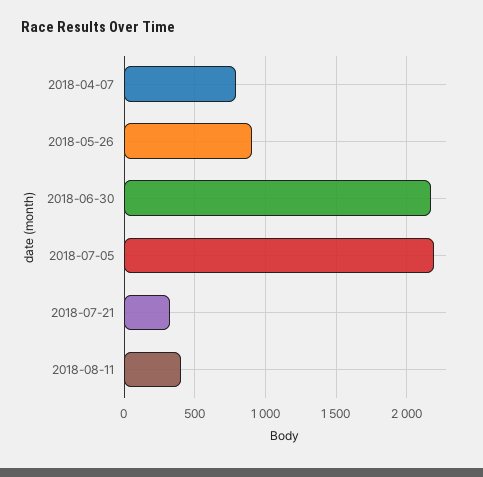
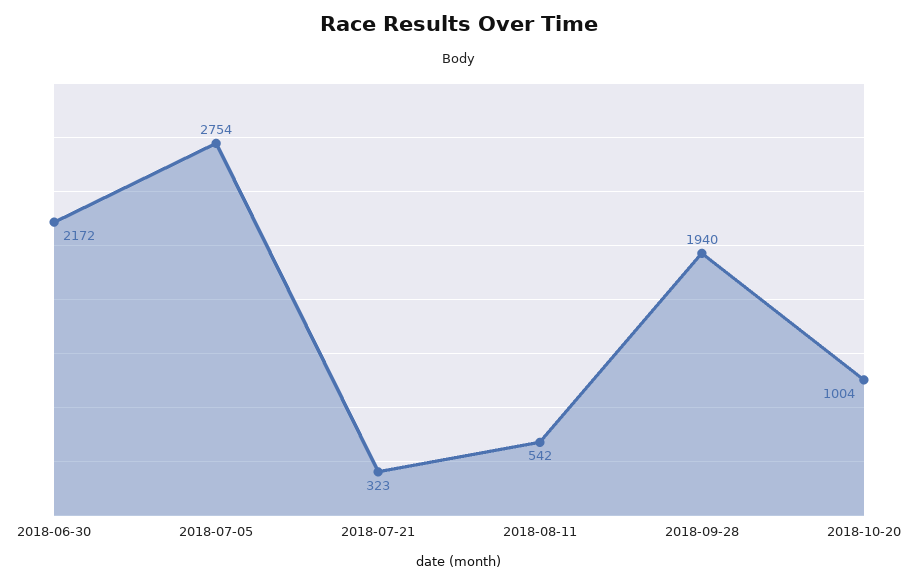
2018-04-07: 800 -> none
2018-05-26: 900 -> none
2018-07-05: 2200 -> 2754
2018-08-11: 400 -> 542
2018-09-28: none -> 1940
2018-10-20: none -> 1004

